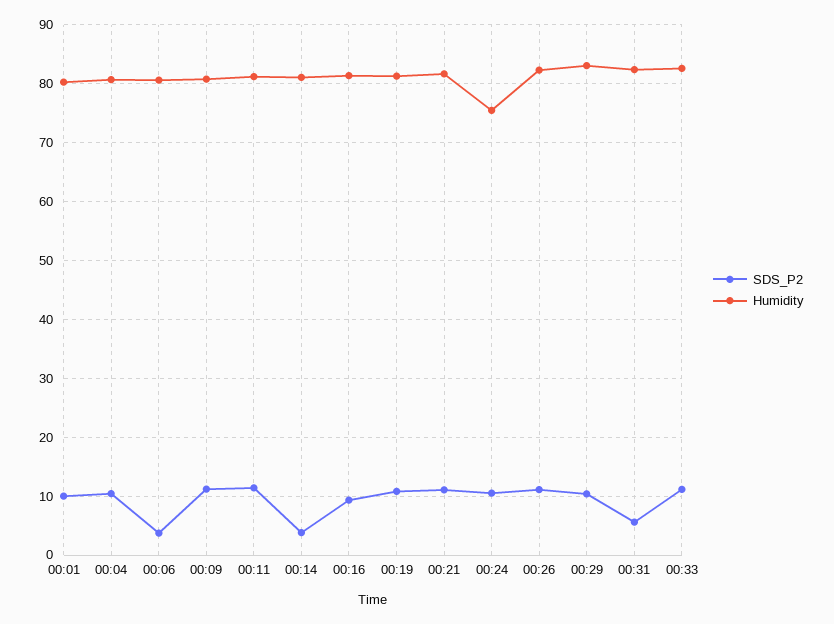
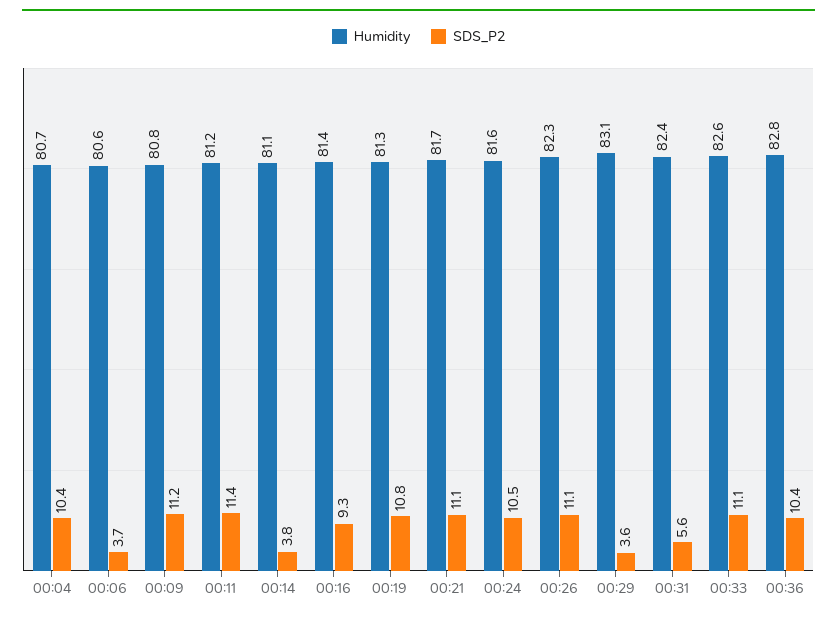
SDS_P2, 00:01: 10 -> none
Humidity, 00:01: 80 -> none
Humidity, 00:24: 76 -> 81.6
SDS_P2, 00:29: 10 -> 3.6
Humidity, 00:36: none -> 82.8
SDS_P2, 00:36: none -> 10.4

